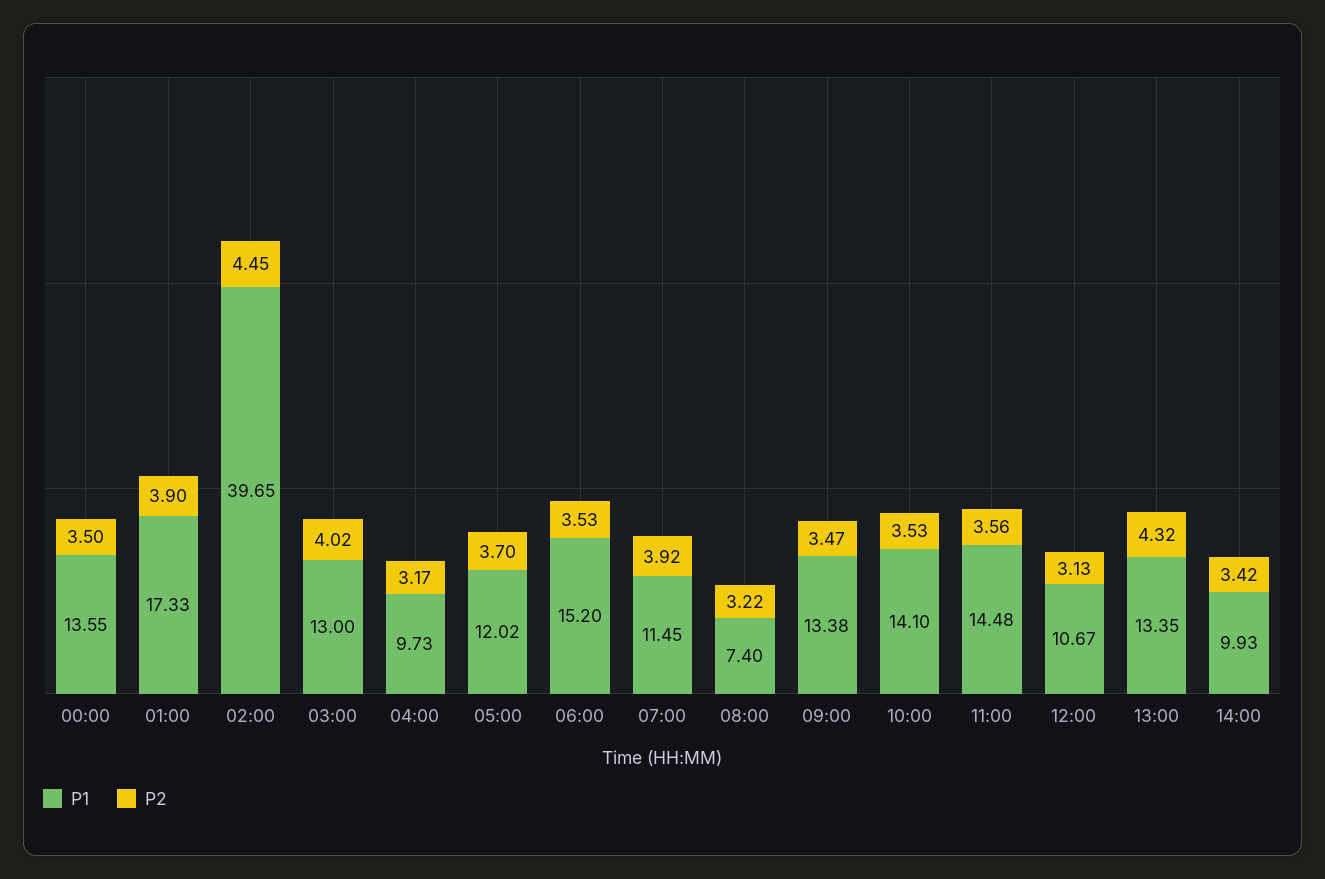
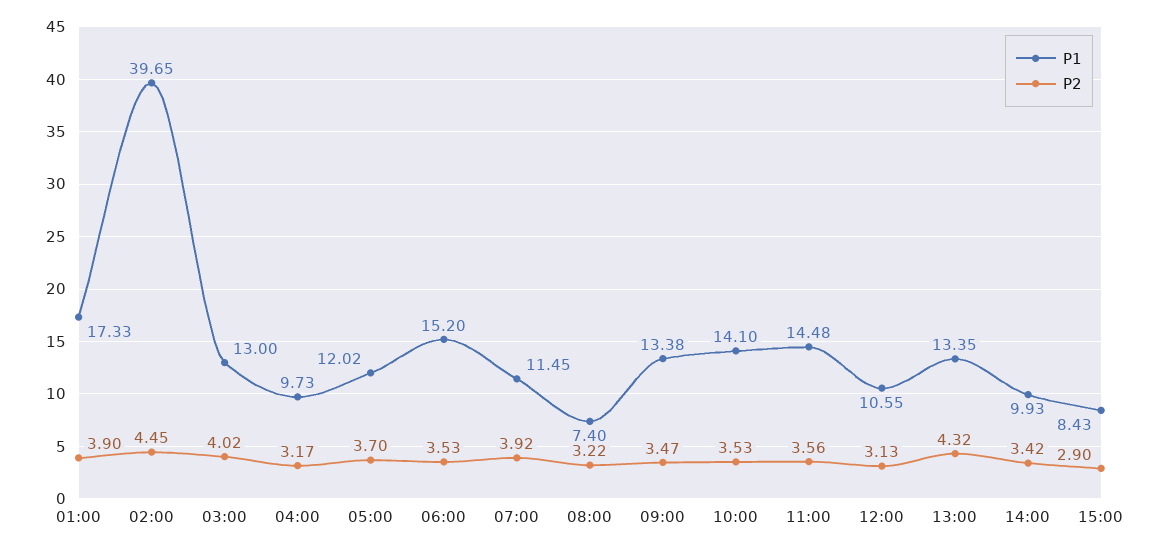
P1, 00:00: 13.55 -> none
P2, 00:00: 3.5 -> none
P1, 12:00: 10.67 -> 10.55
P1, 15:00: none -> 8.43
P2, 15:00: none -> 2.9

